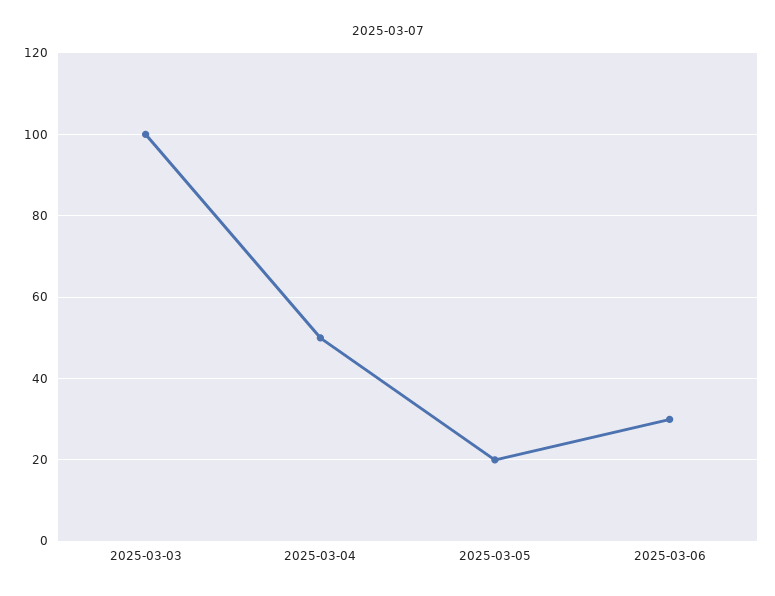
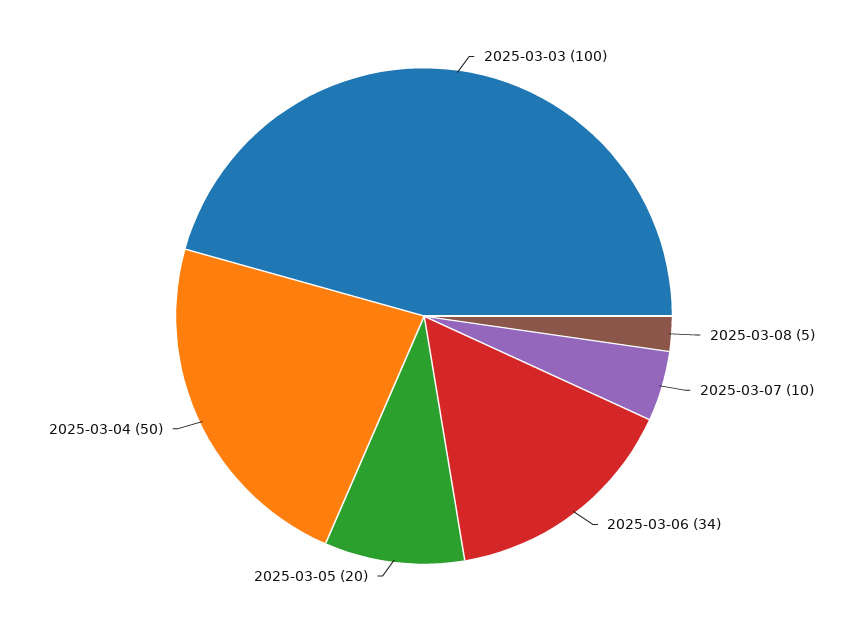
2025-03-06: 30 -> 34
2025-03-08: none -> 5
2025-03-07: none -> 10

